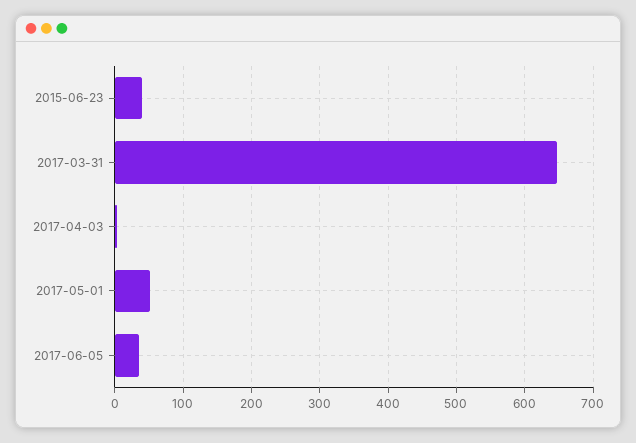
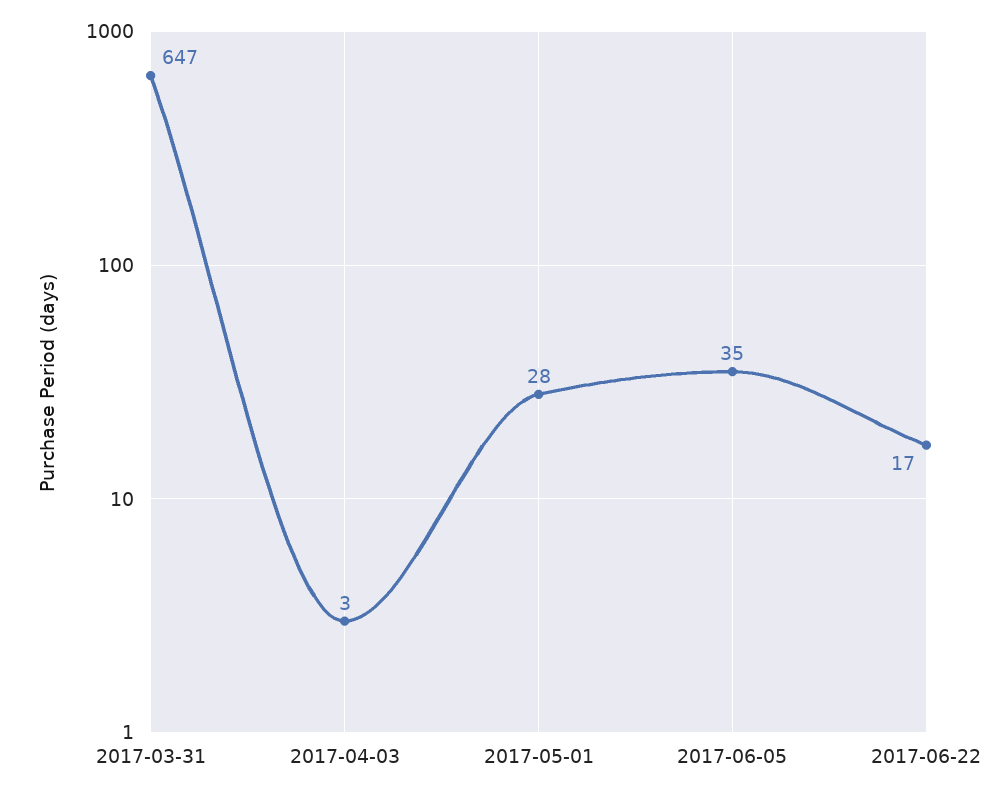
2015-06-23: 40 -> none
2017-05-01: 50 -> 28
2017-06-22: none -> 17

